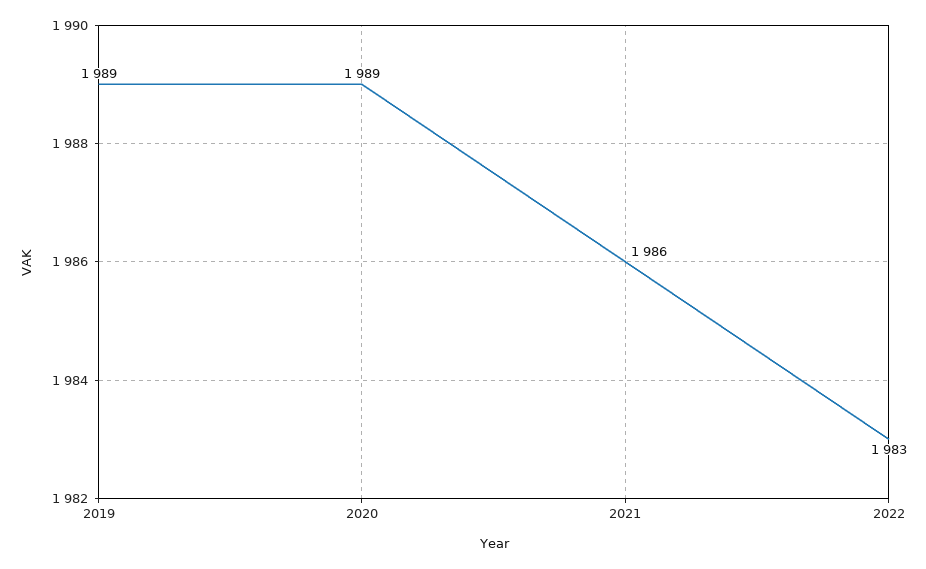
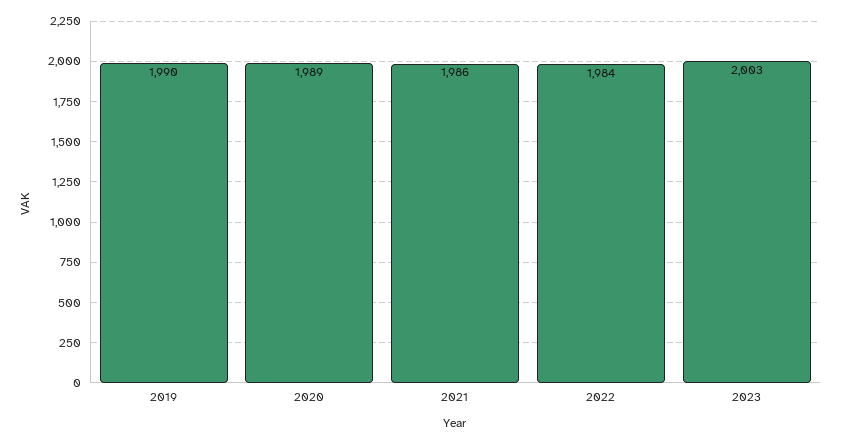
2019: 1989 -> 1990
2022: 1983 -> 1984
2023: none -> 2003

